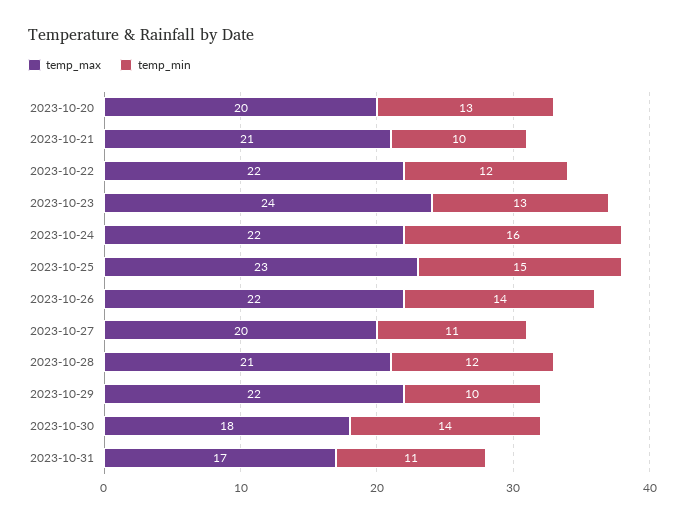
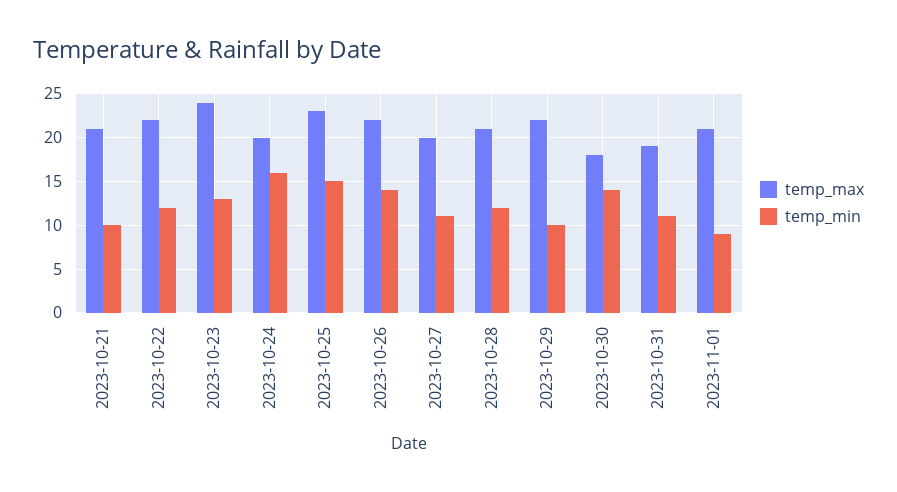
temp_max, 2023-10-20: 20 -> none
temp_min, 2023-10-20: 13 -> none
temp_max, 2023-10-24: 22 -> 20
temp_max, 2023-10-31: 17 -> 19
temp_max, 2023-11-01: none -> 21
temp_min, 2023-11-01: none -> 9

